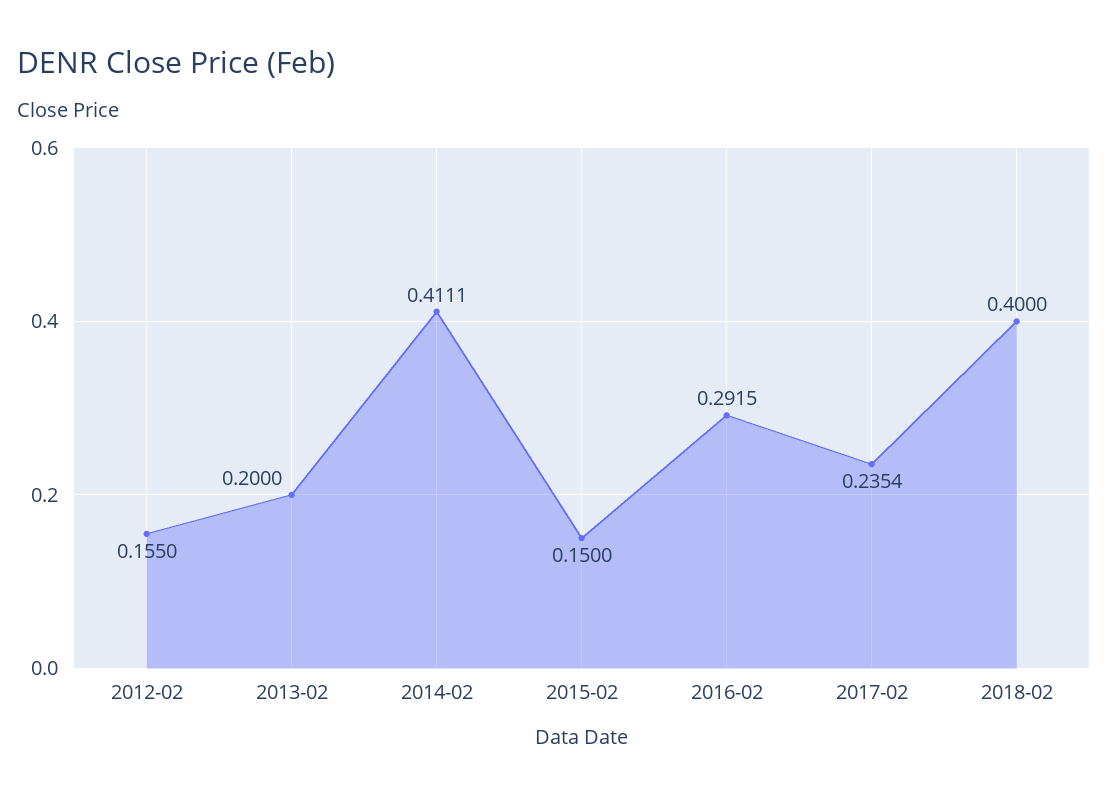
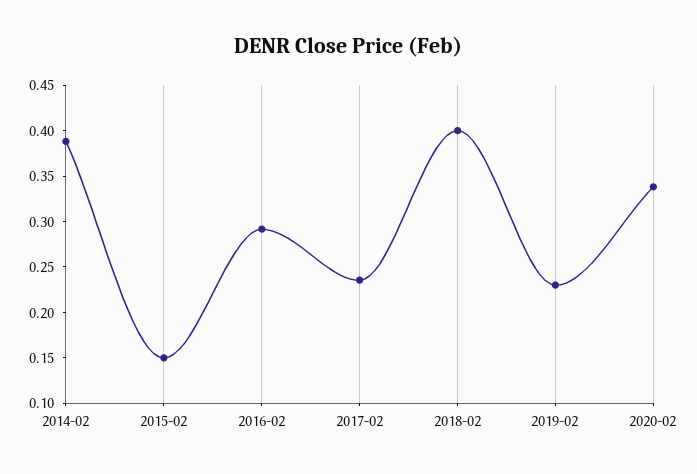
2012-02: 0.155 -> none
2013-02: 0.2 -> none
2014-02: 0.4111 -> 0.39
2019-02: none -> 0.23
2020-02: none -> 0.34

